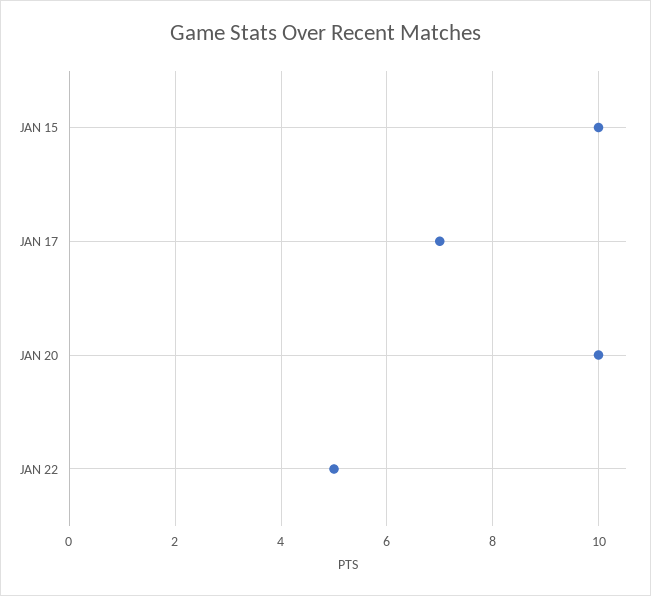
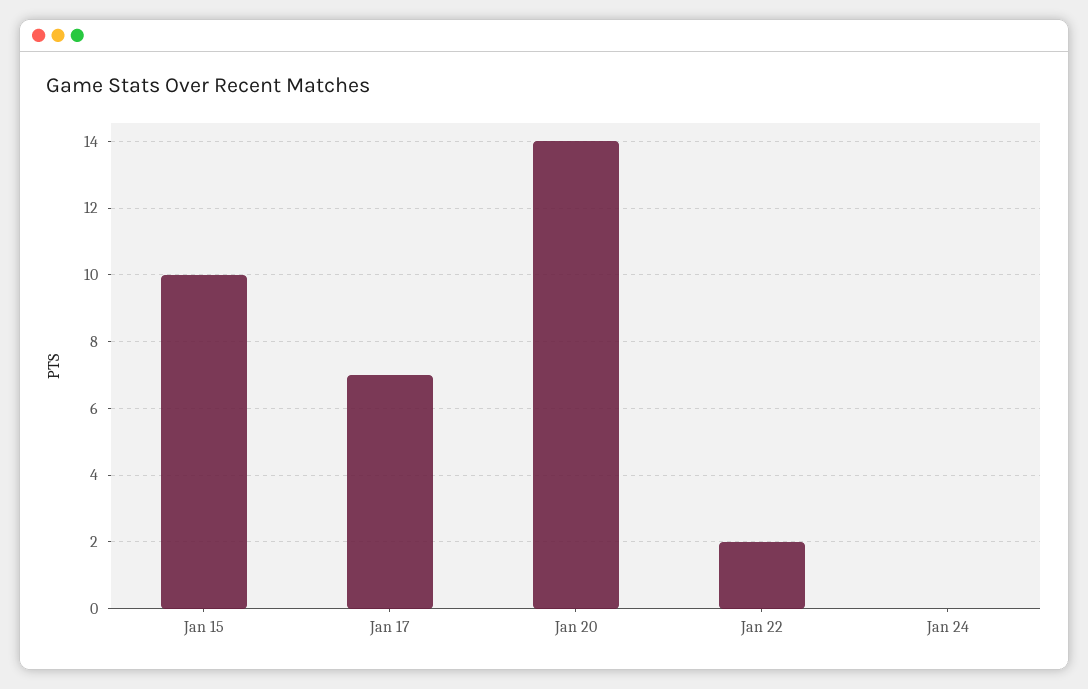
JAN 20: 10 -> 14
JAN 22: 5 -> 2
Jan 24: none -> 0

